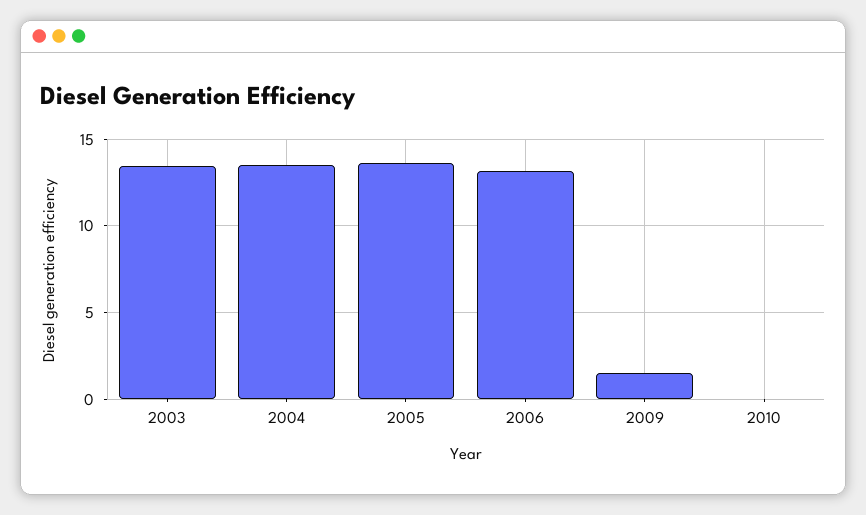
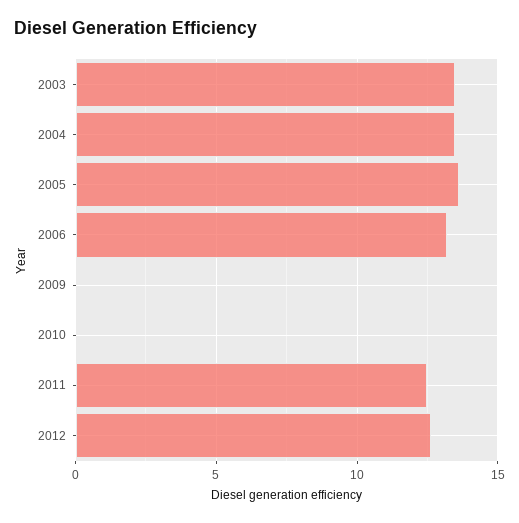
2009: 1.5 -> 0
2011: none -> 12.5
2012: none -> 12.5

